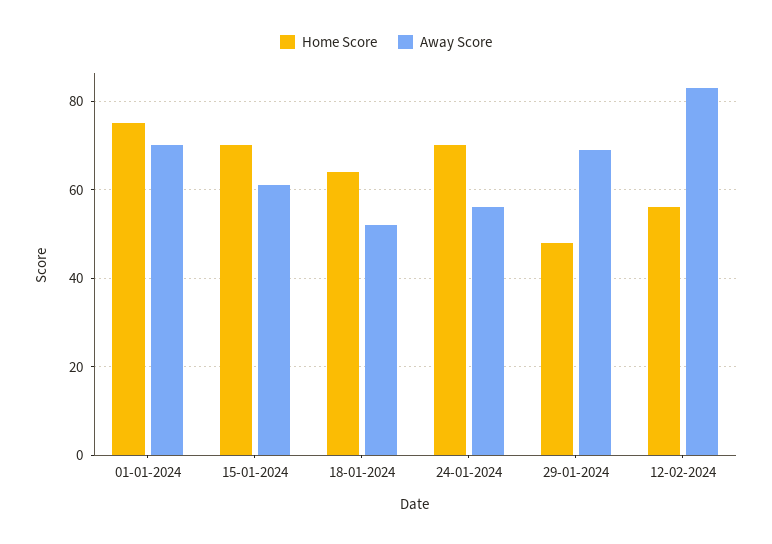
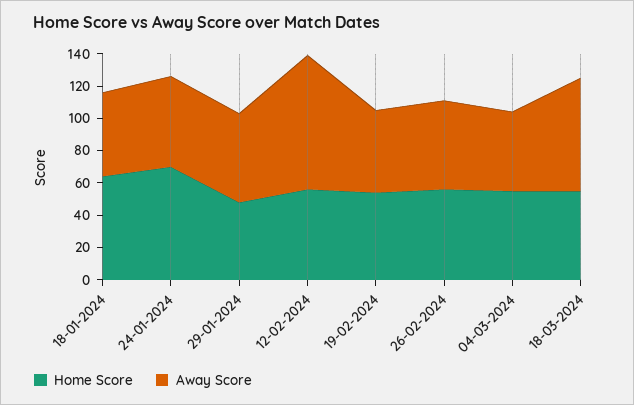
Home Score, 01-01-2024: 75 -> none
Away Score, 01-01-2024: 70 -> none
Home Score, 15-01-2024: 70 -> none
Away Score, 15-01-2024: 60 -> none
Away Score, 29-01-2024: 70 -> 55
Home Score, 19-02-2024: none -> 55
Away Score, 19-02-2024: none -> 50
Home Score, 26-02-2024: none -> 55
Away Score, 26-02-2024: none -> 55
Home Score, 04-03-2024: none -> 55
Away Score, 04-03-2024: none -> 50
Home Score, 18-03-2024: none -> 55
Away Score, 18-03-2024: none -> 70

